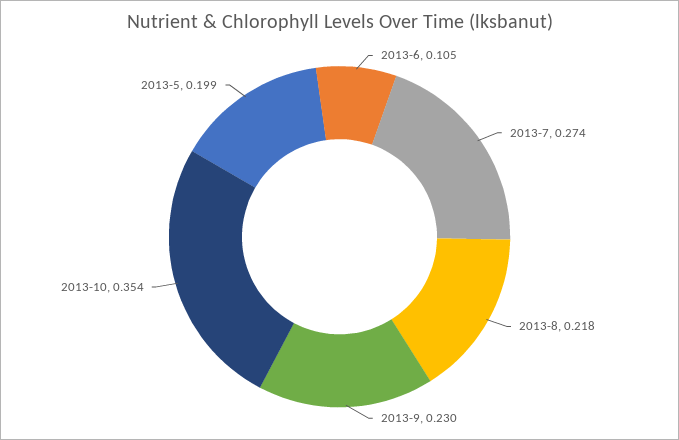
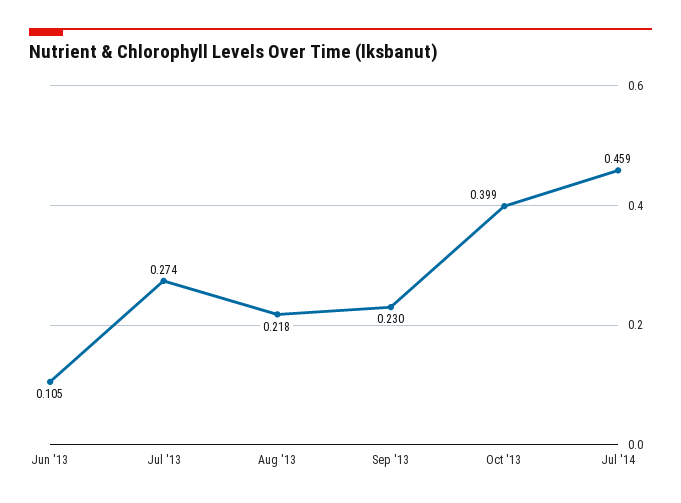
2013-10: 0.354 -> 0.399
2013-5: 0.199 -> none
Jul '14: none -> 0.459

